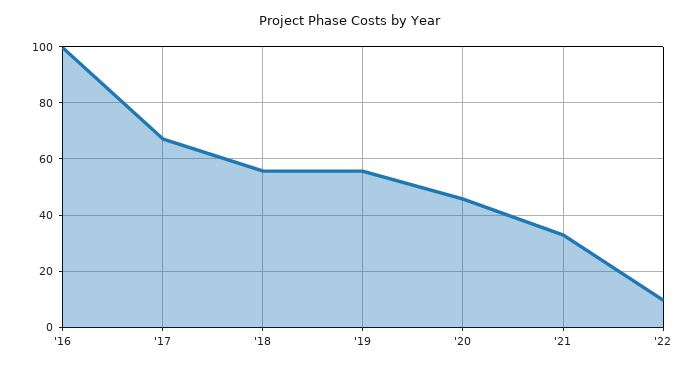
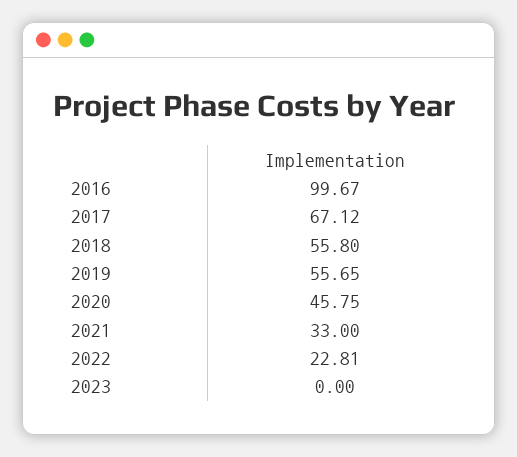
'22: 10 -> 22.81
2023: none -> 0

